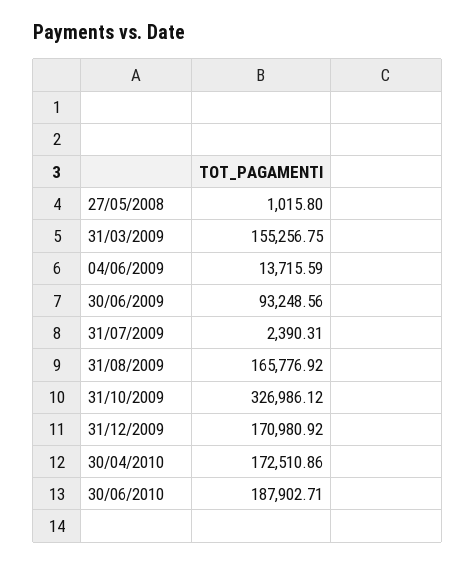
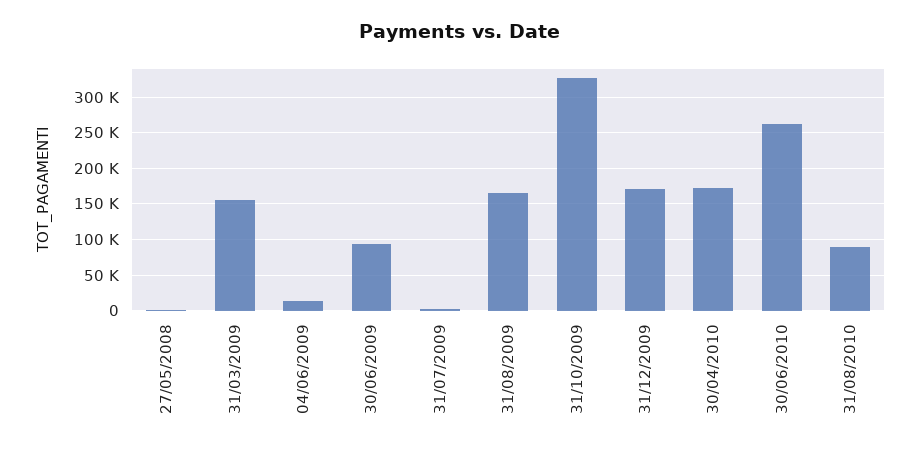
30/06/2010: 187902.71 -> 260000
31/08/2010: none -> 90000

